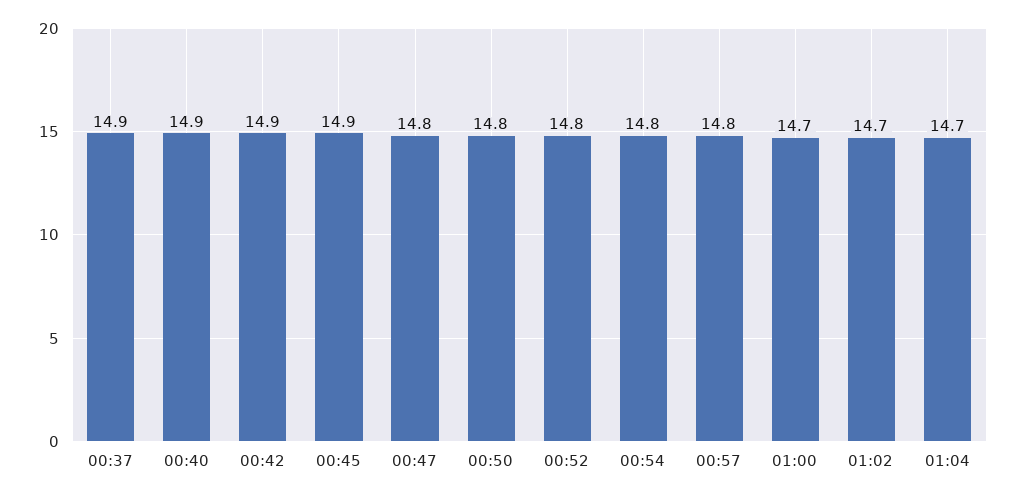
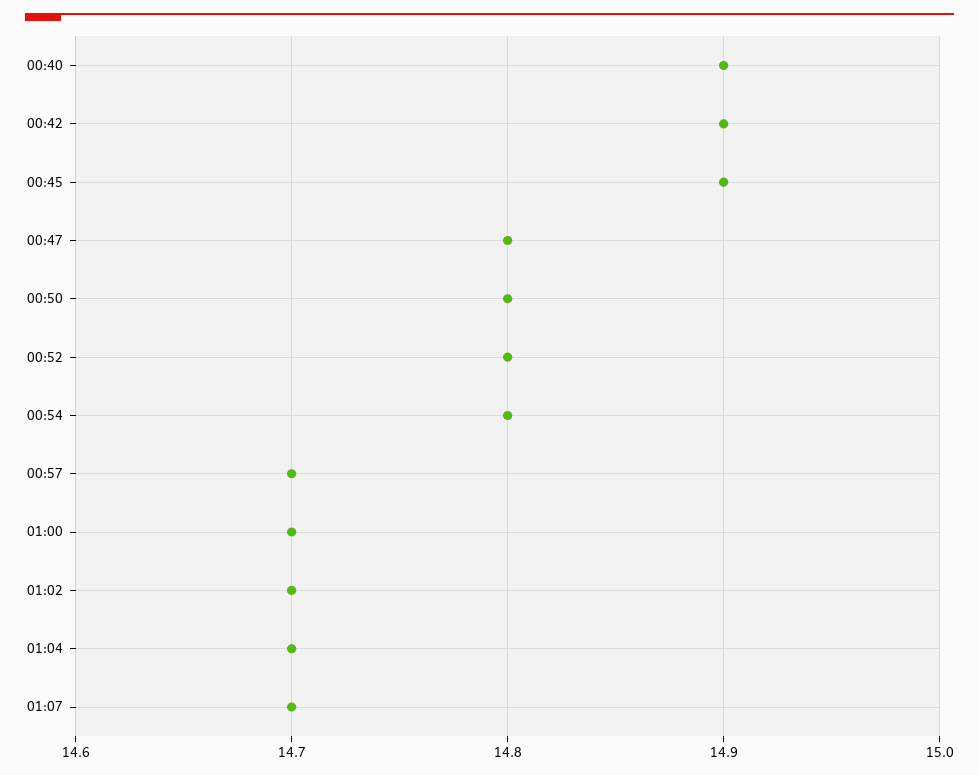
00:37: 14.9 -> none
00:57: 14.8 -> 14.7
01:07: none -> 14.7

